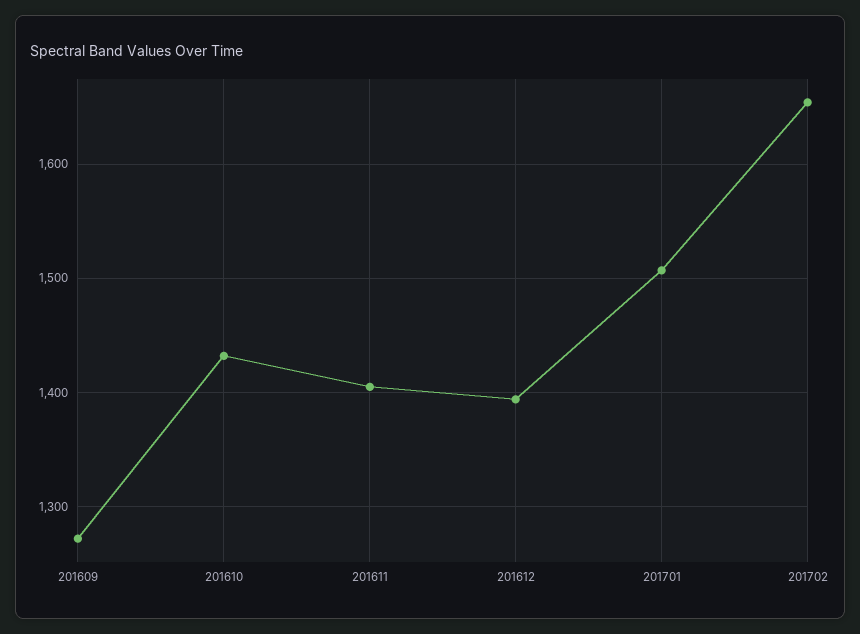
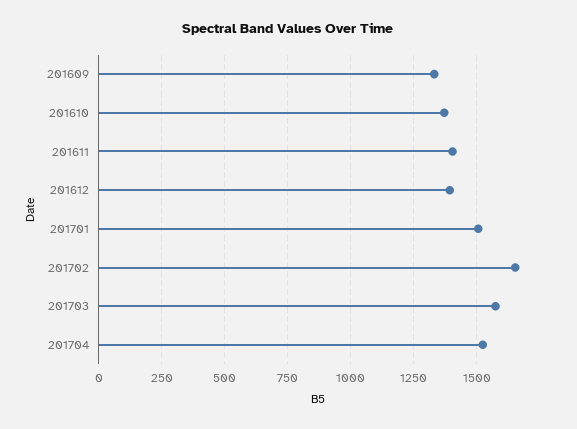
201609: 1270 -> 1325
201610: 1430 -> 1375
201703: none -> 1575
201704: none -> 1525

